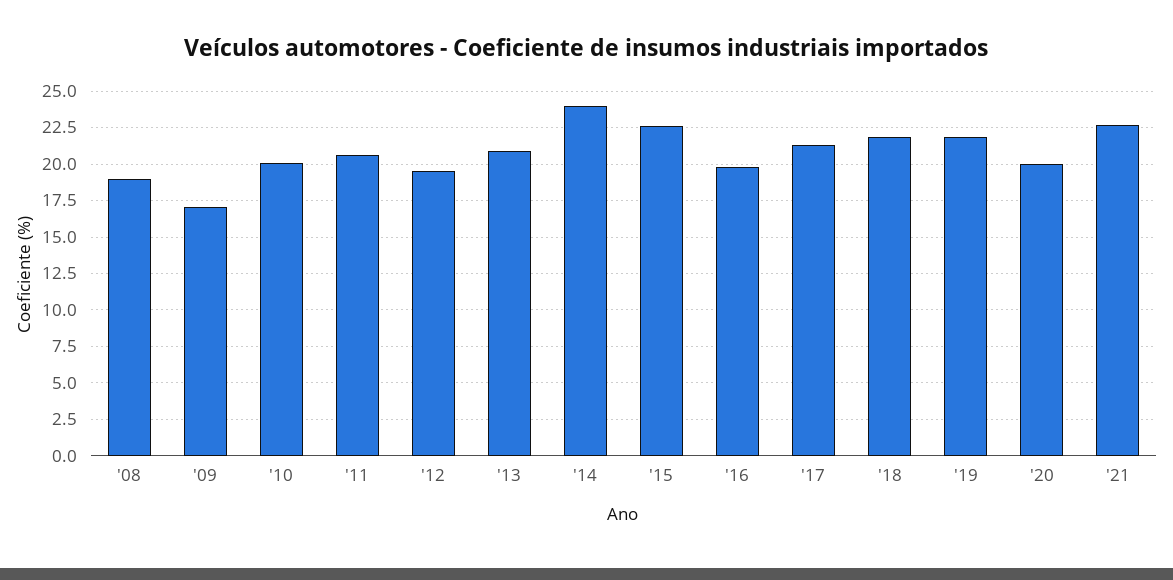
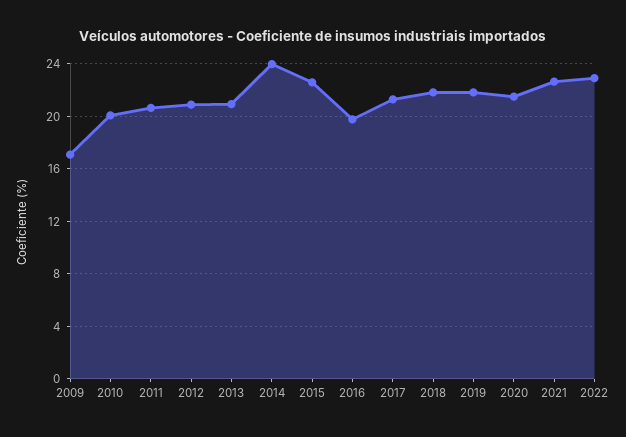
'08: 19 -> none
'12: 19.5 -> 21
'20: 20 -> 21.5
2022: none -> 23

